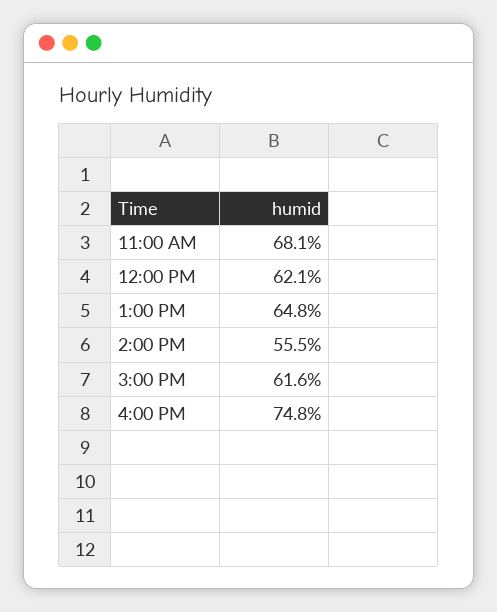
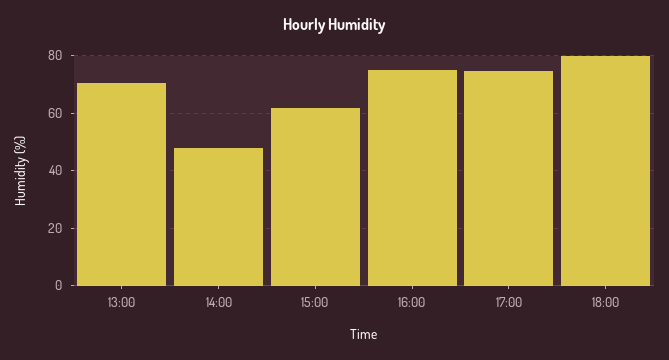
11:00 AM: 68.1 -> none
12:00 PM: 62.1 -> none
1:00 PM: 64.8 -> 70
2:00 PM: 55.5 -> 47.5
17:00: none -> 75
18:00: none -> 80

